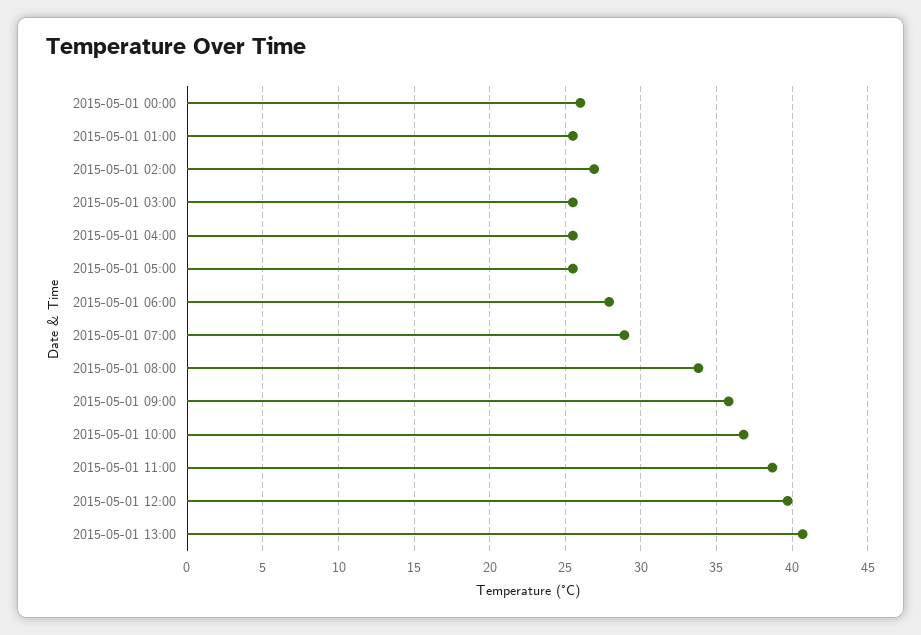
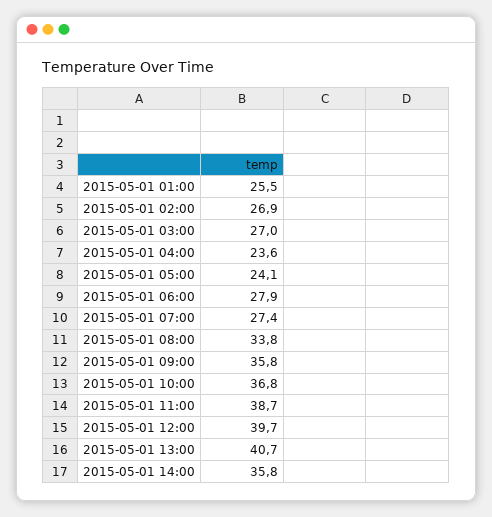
2015-05-01 00:00: 26 -> none
2015-05-01 03:00: 25.5 -> 27
2015-05-01 04:00: 25.5 -> 23.6
2015-05-01 05:00: 25.5 -> 24.1
2015-05-01 07:00: 29 -> 27.4
2015-05-01 14:00: none -> 35.8

